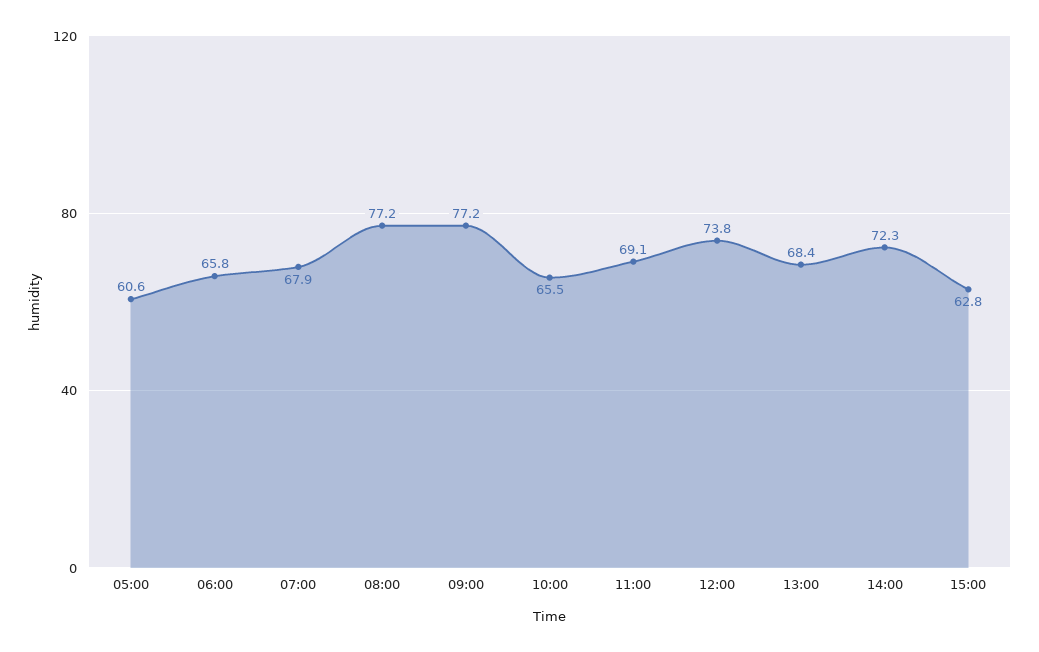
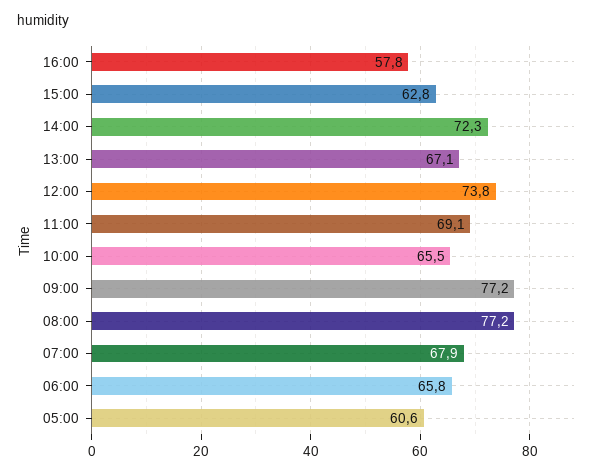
13:00: 68.4 -> 67.1
16:00: none -> 57.8

